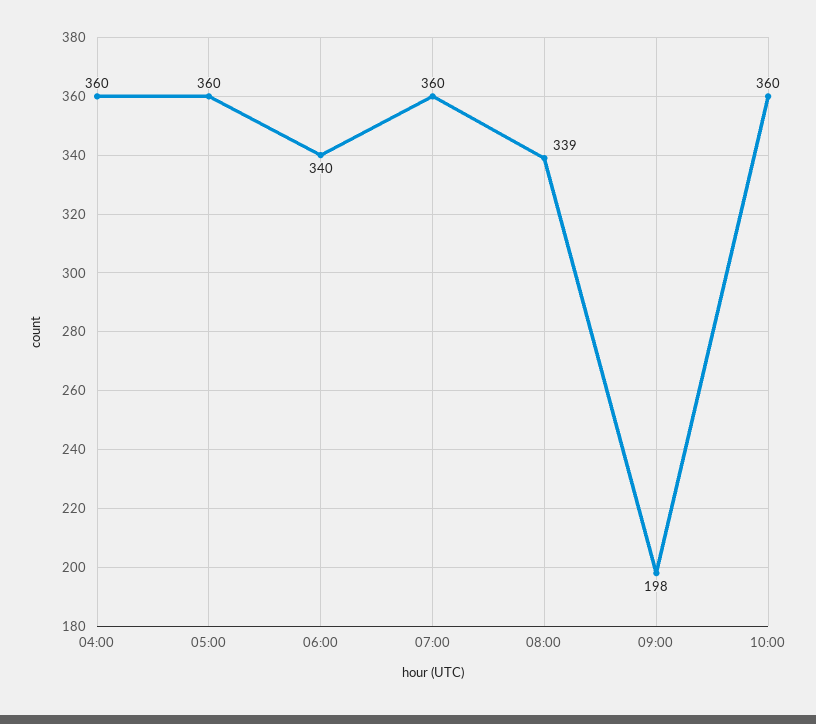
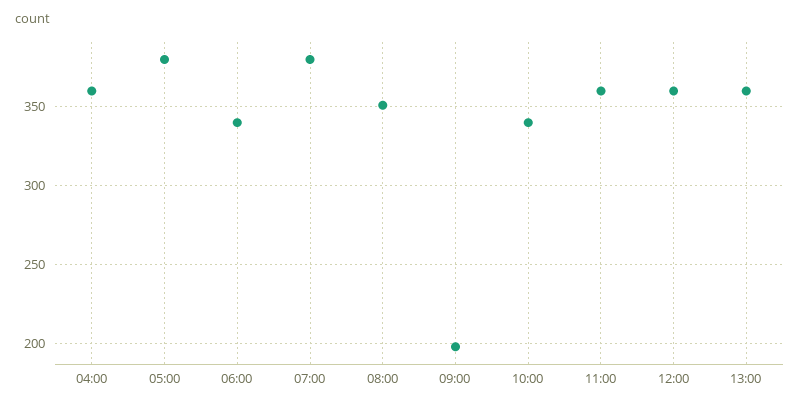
05:00: 360 -> 380
07:00: 360 -> 380
08:00: 339 -> 350
10:00: 360 -> 340
11:00: none -> 360
12:00: none -> 360
13:00: none -> 360

